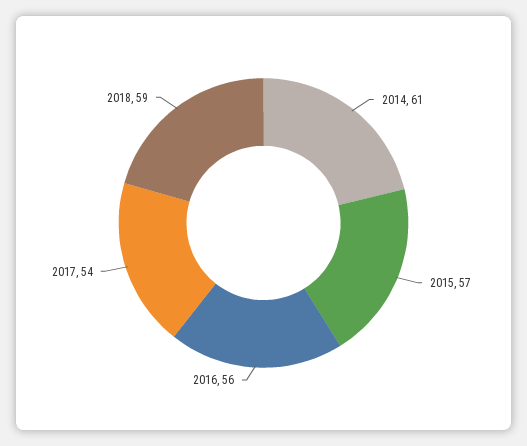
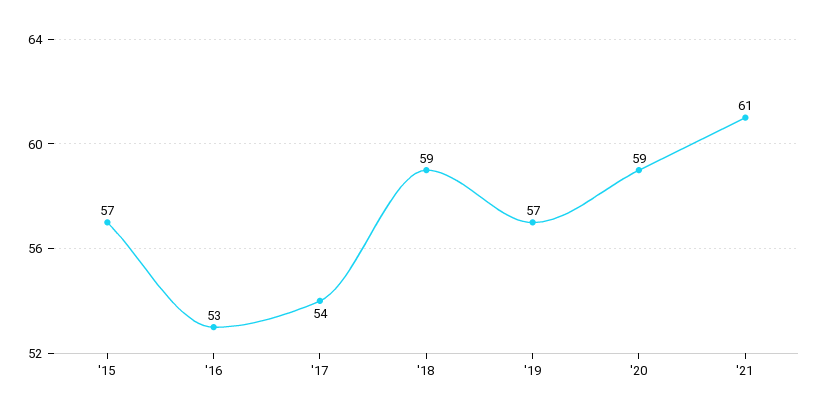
2014: 61 -> none
2016: 56 -> 53
'19: none -> 57
'20: none -> 59
'21: none -> 61

